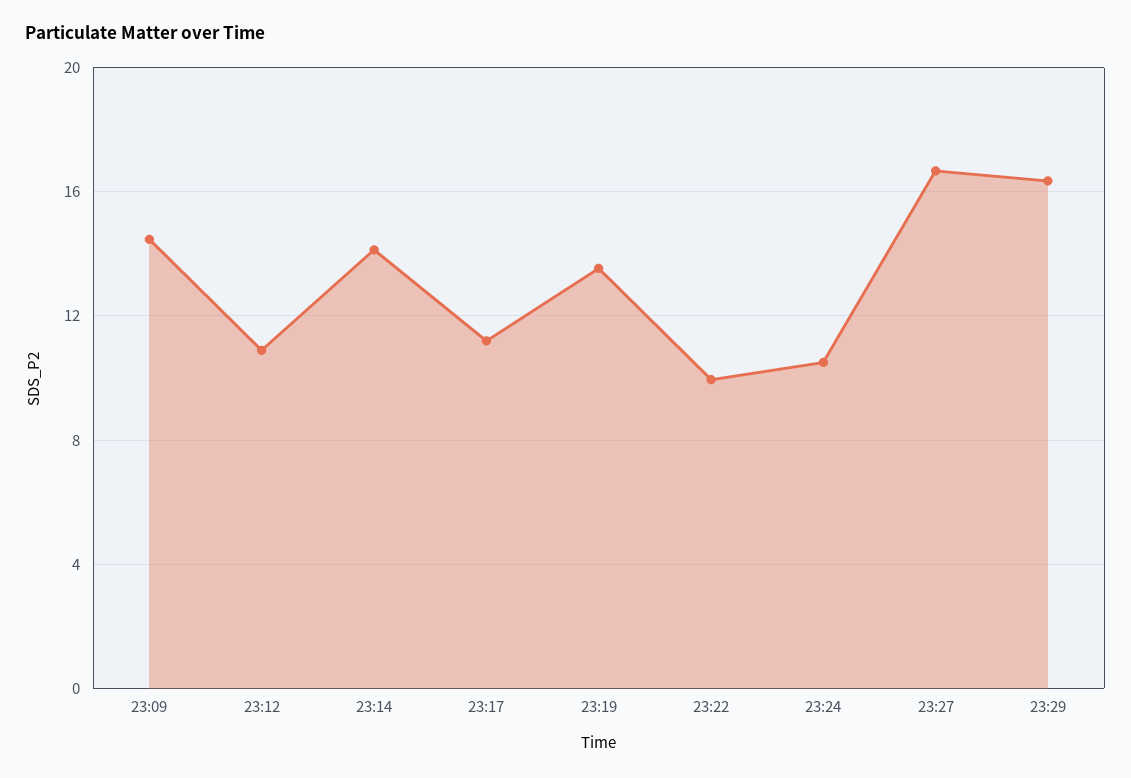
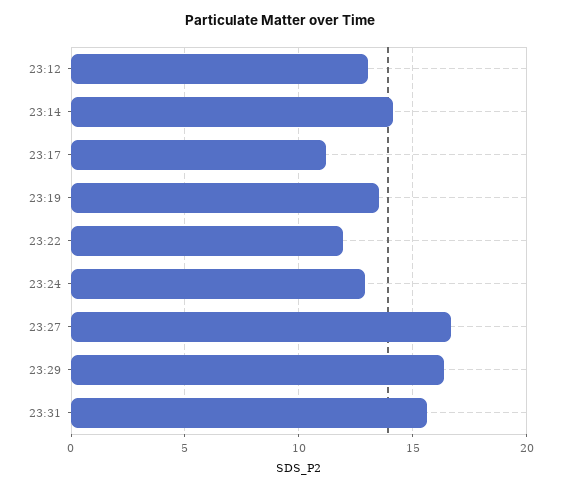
23:09: 14.5 -> none
23:12: 11 -> 13
23:22: 10 -> 12
23:24: 10.5 -> 13
23:31: none -> 15.5

